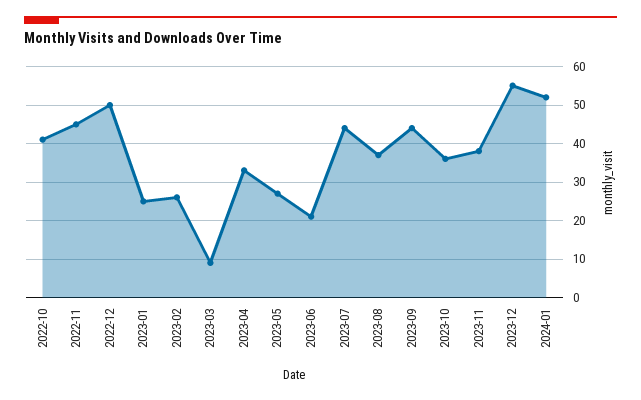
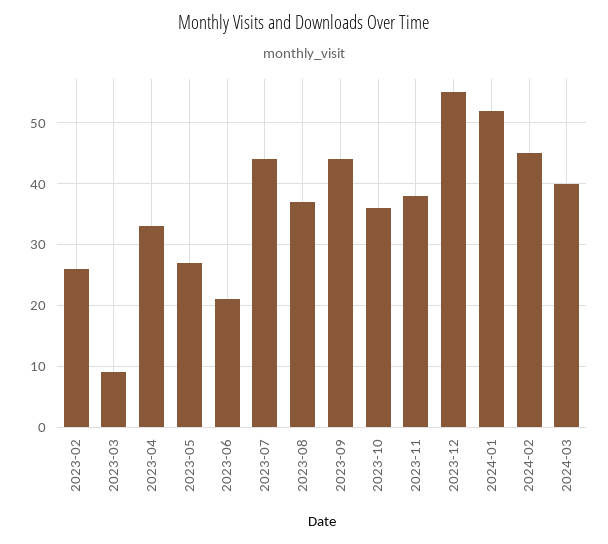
2022-10: 40 -> none
2022-11: 45 -> none
2022-12: 50 -> none
2023-01: 25 -> none
2024-02: none -> 45
2024-03: none -> 40

